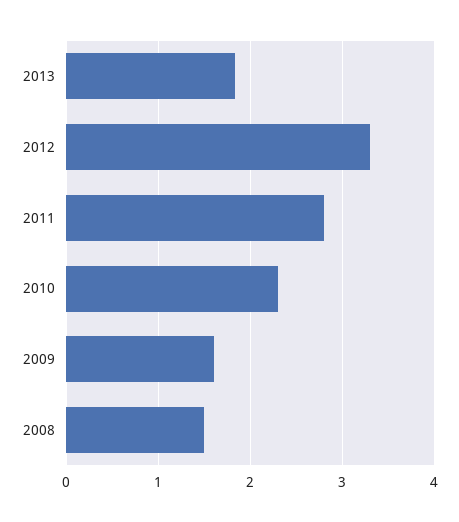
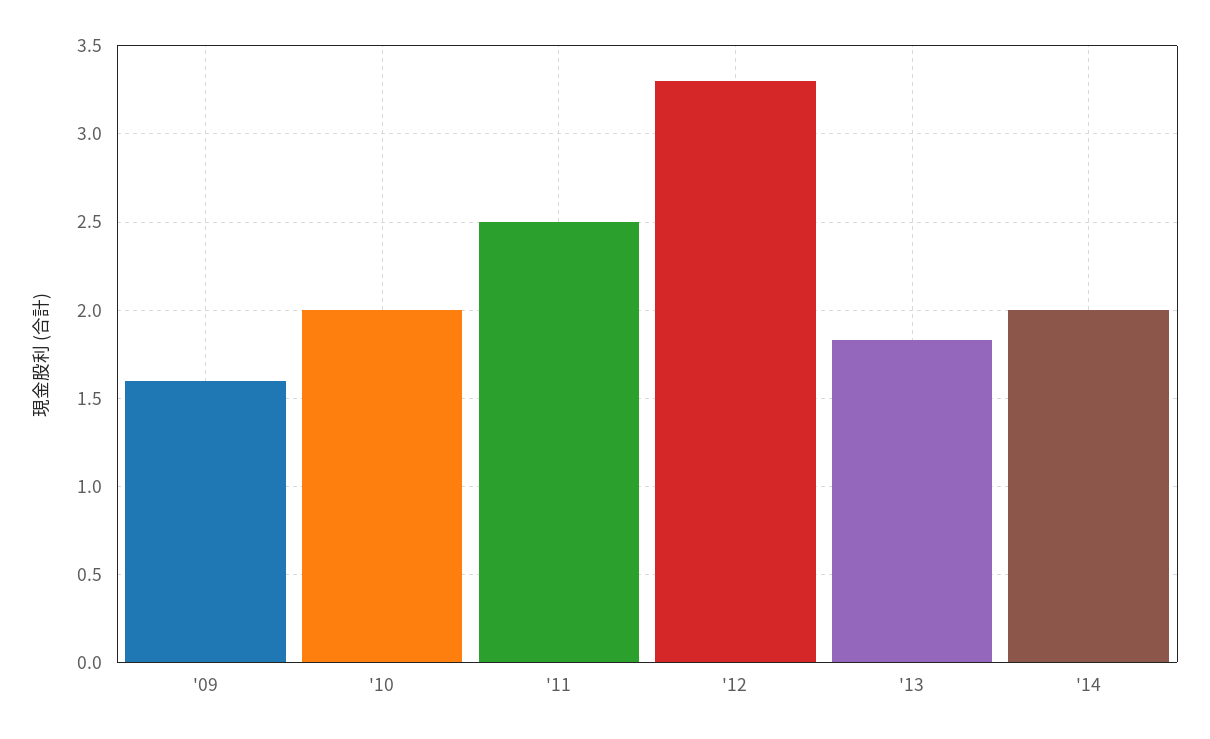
2011: 2.8 -> 2.5
2010: 2.3 -> 2
2008: 1.5 -> none
'14: none -> 2

